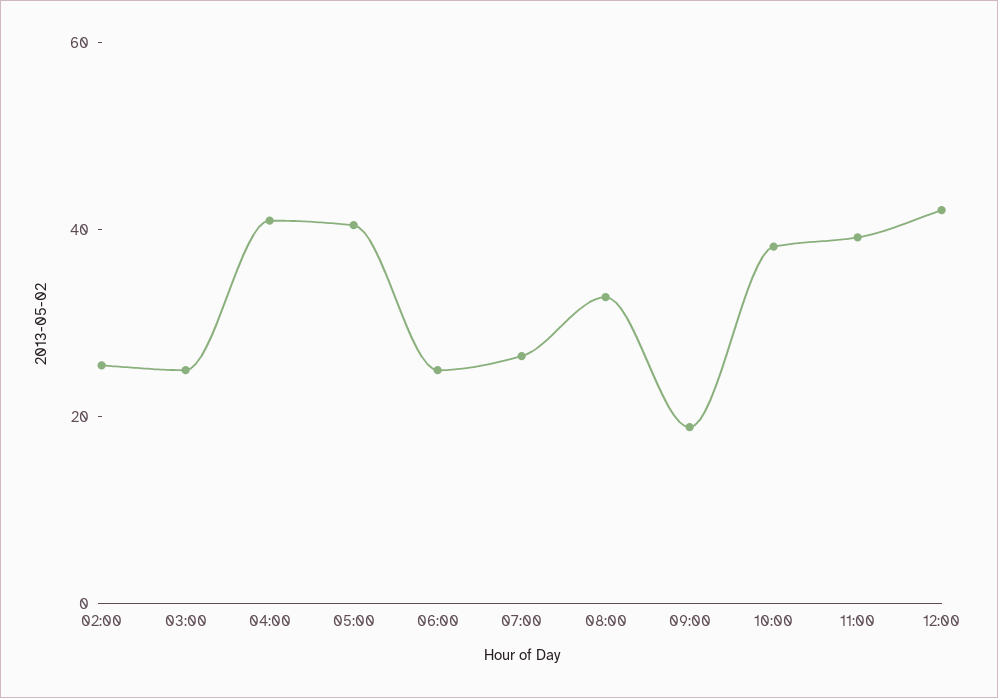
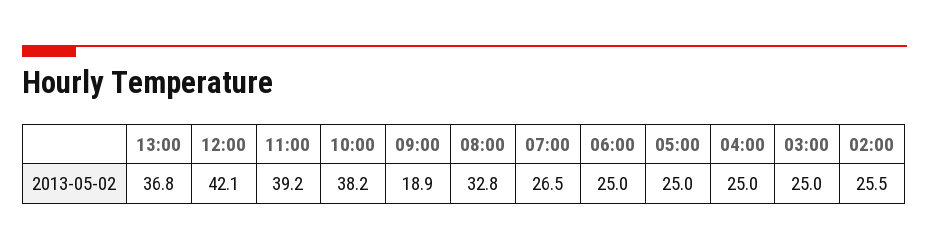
04:00: 40 -> 25
05:00: 40 -> 25
13:00: none -> 36.8

